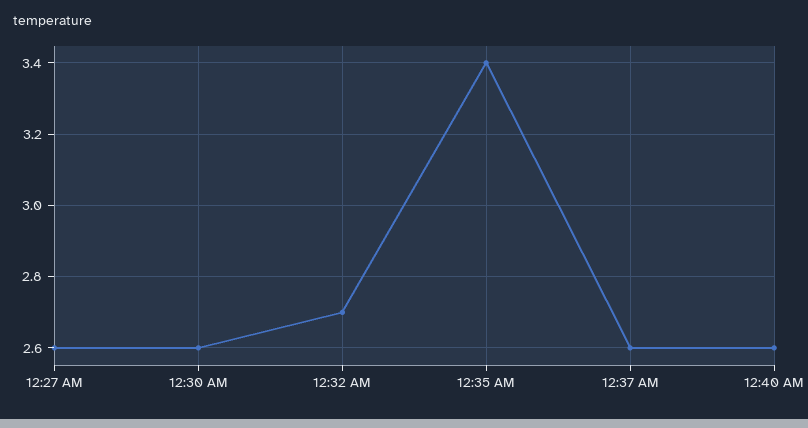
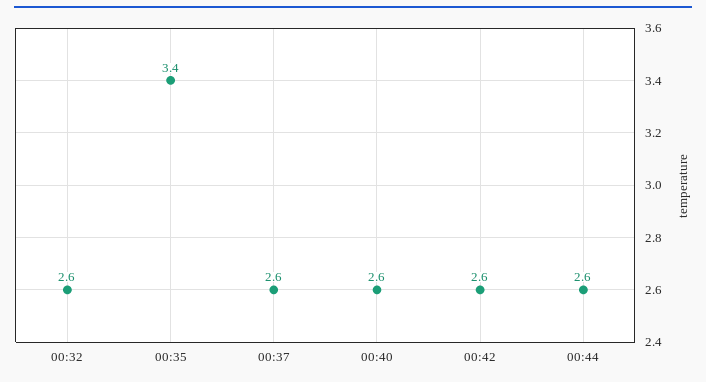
12:27 AM: 2.6 -> none
12:30 AM: 2.6 -> none
12:32 AM: 2.7 -> 2.6
00:42: none -> 2.6
00:44: none -> 2.6

